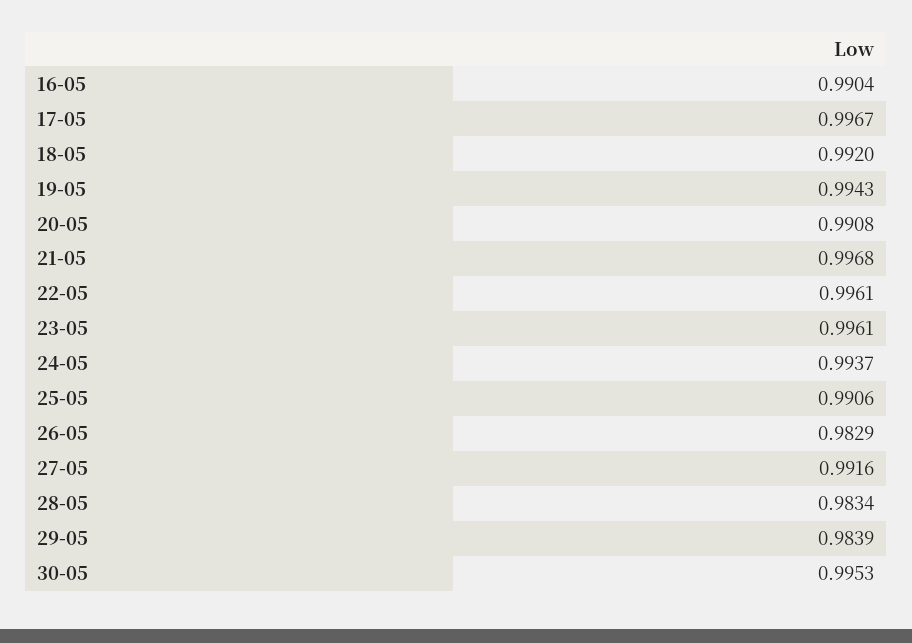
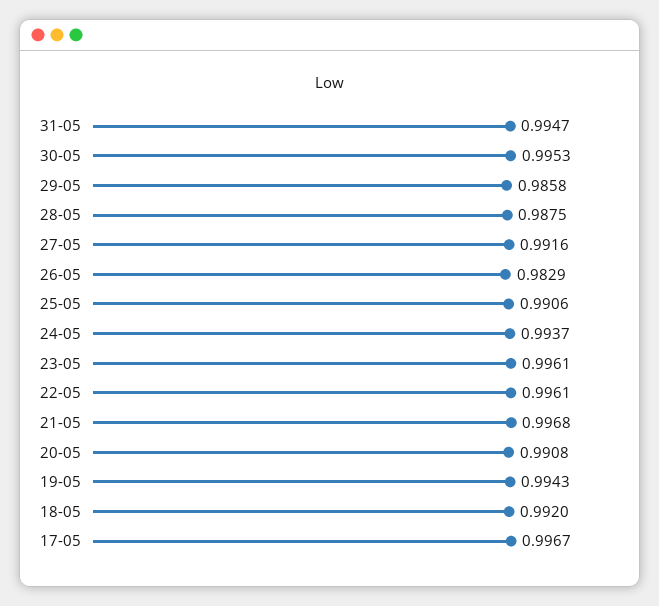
16-05: 0.9904 -> none
28-05: 0.9834 -> 0.9875
29-05: 0.9839 -> 0.9858
31-05: none -> 0.9947

